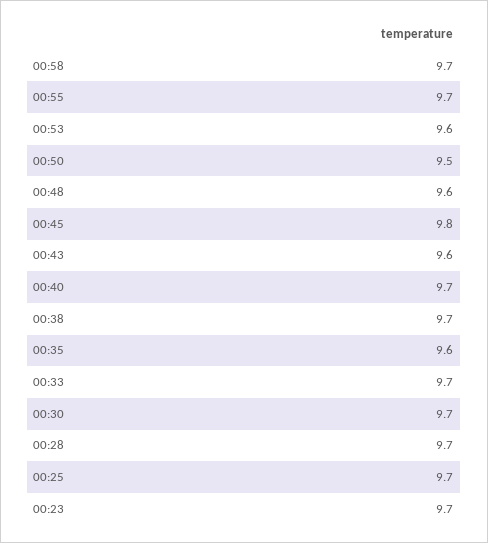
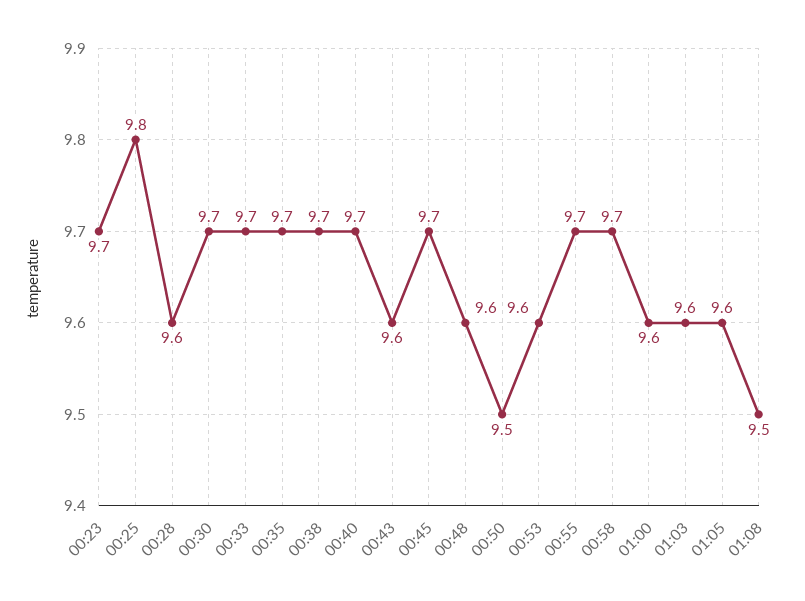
00:45: 9.8 -> 9.7
00:35: 9.6 -> 9.7
00:28: 9.7 -> 9.6
00:25: 9.7 -> 9.8
01:00: none -> 9.6
01:03: none -> 9.6
01:05: none -> 9.6
01:08: none -> 9.5

